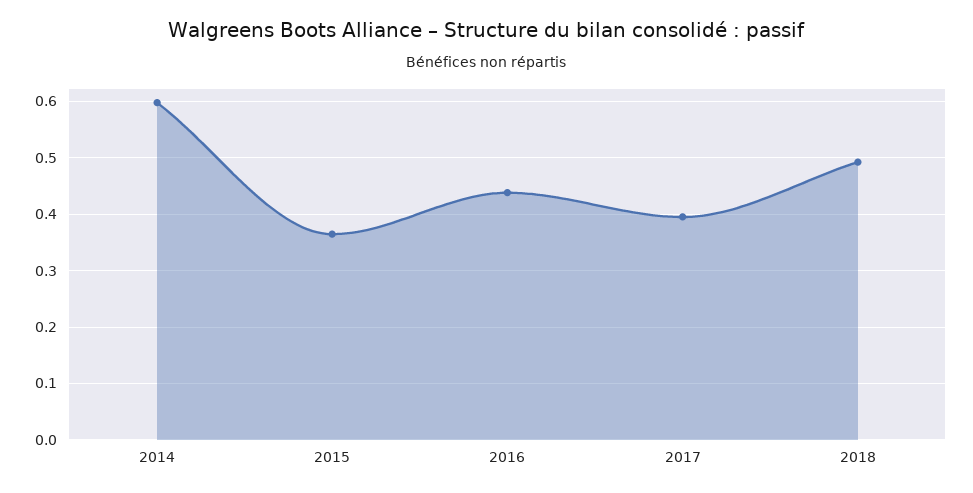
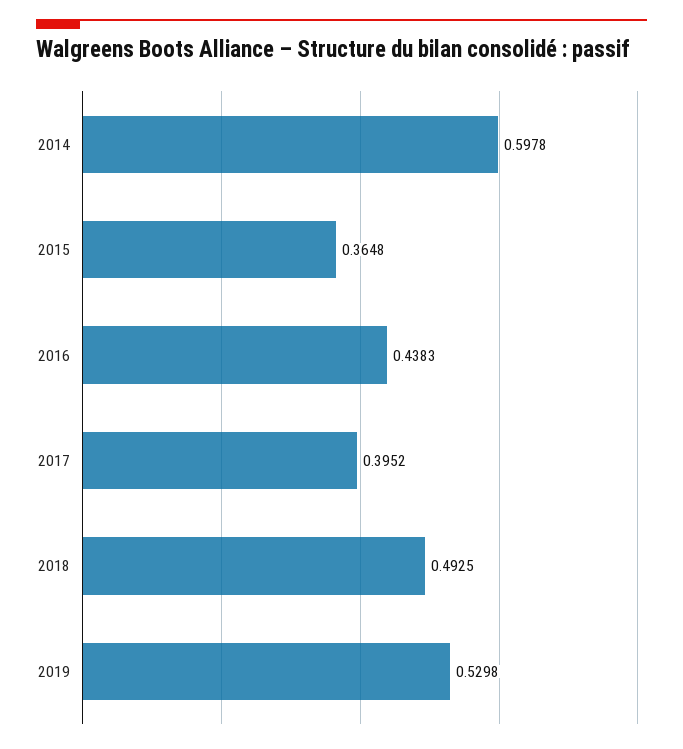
2019: none -> 0.5298

